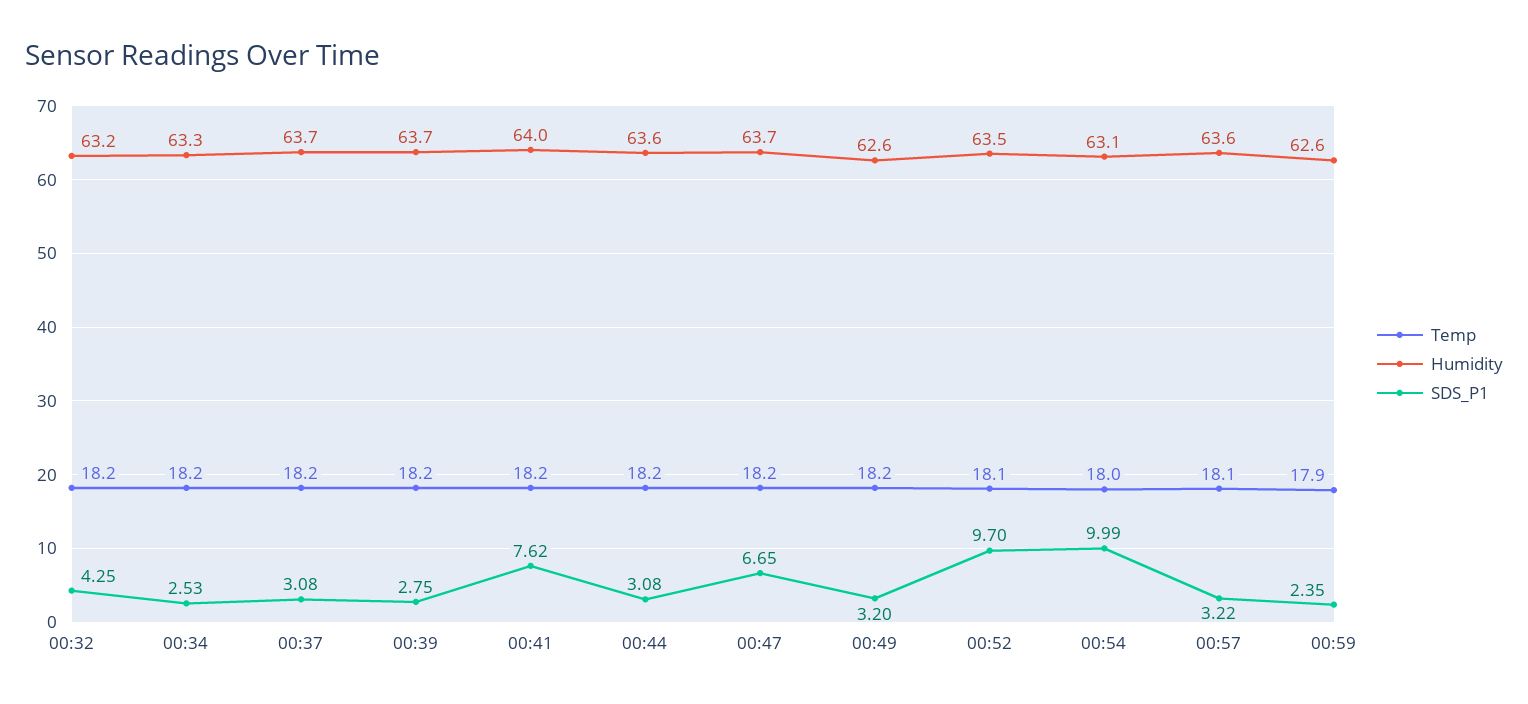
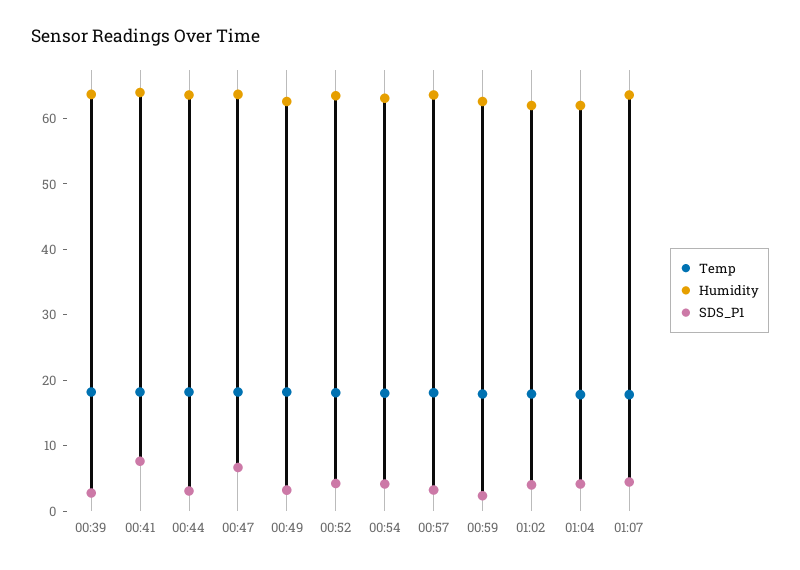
Temp, 00:32: 18.2 -> none
Humidity, 00:32: 63.2 -> none
SDS_P1, 00:32: 4.25 -> none
Temp, 00:34: 18.2 -> none
Humidity, 00:34: 63.3 -> none
SDS_P1, 00:34: 2.53 -> none
Temp, 00:37: 18.2 -> none
Humidity, 00:37: 63.7 -> none
SDS_P1, 00:37: 3.08 -> none
SDS_P1, 00:52: 9.7 -> 4
SDS_P1, 00:54: 9.99 -> 4
Temp, 01:02: none -> 18
Humidity, 01:02: none -> 62
SDS_P1, 01:02: none -> 4
Temp, 01:04: none -> 18
Humidity, 01:04: none -> 62
SDS_P1, 01:04: none -> 4
Temp, 01:07: none -> 18
Humidity, 01:07: none -> 64
SDS_P1, 01:07: none -> 4

